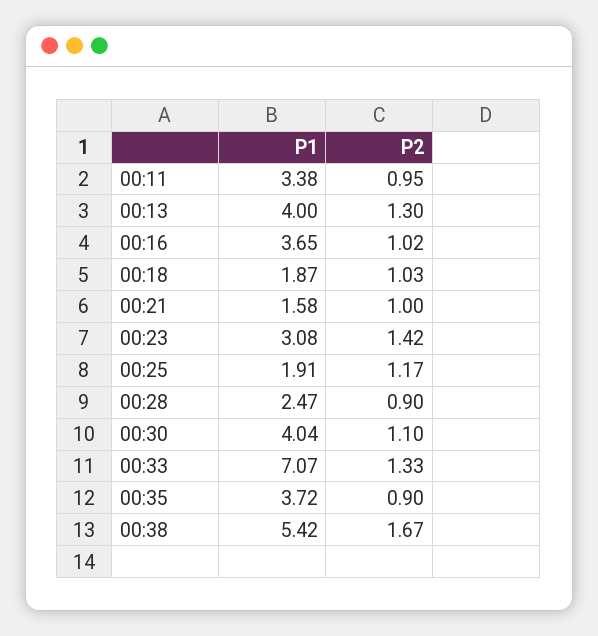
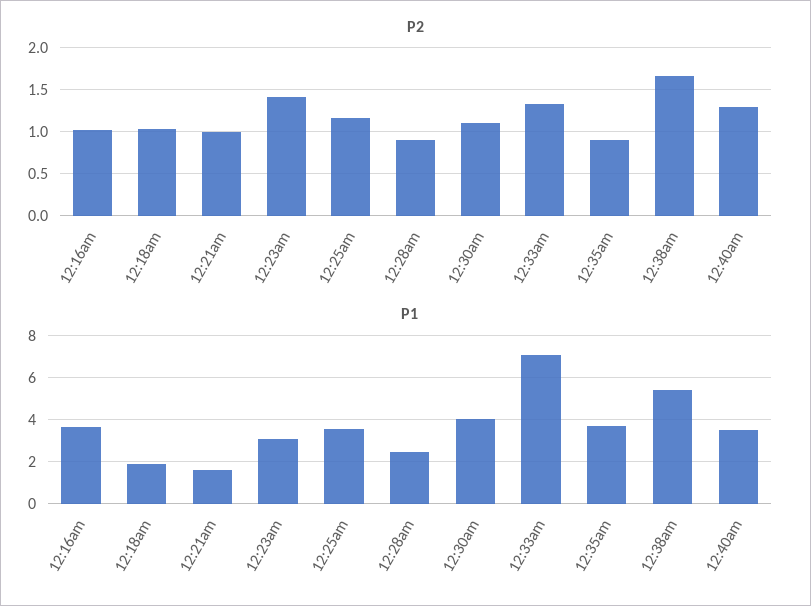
P1, 00:11: 3.38 -> none
P2, 00:11: 0.95 -> none
P1, 00:13: 4 -> none
P2, 00:13: 1.3 -> none
P1, 00:25: 1.91 -> 3.5
P2, 12:40am: none -> 1.3
P1, 12:40am: none -> 3.5

